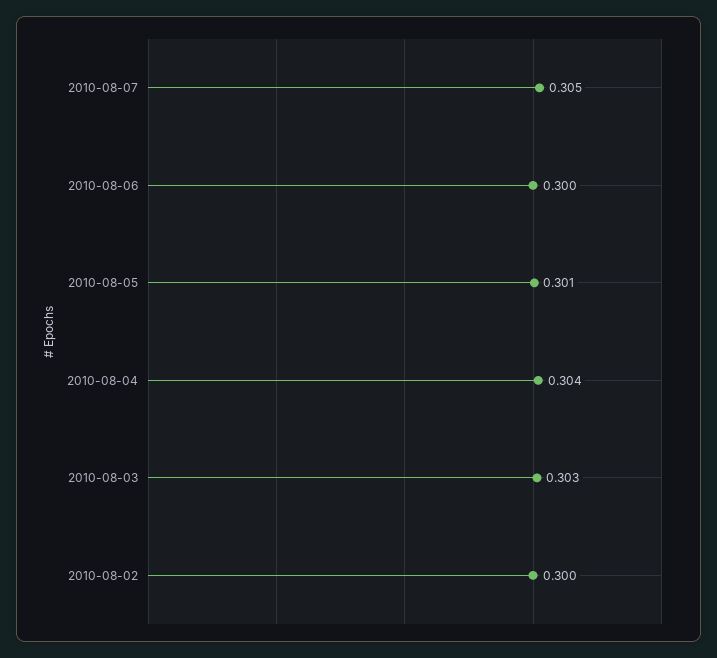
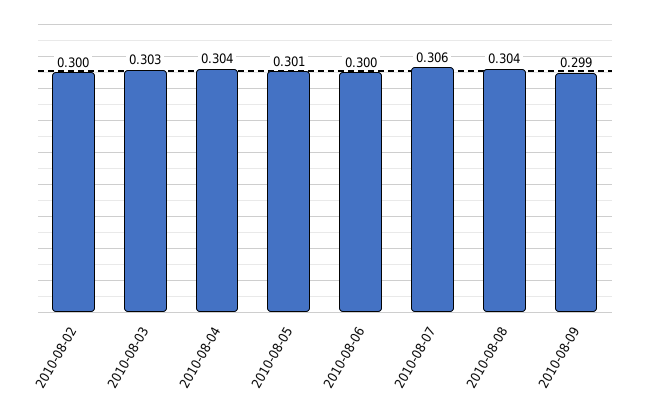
2010-08-07: 0.305 -> 0.306
2010-08-08: none -> 0.304
2010-08-09: none -> 0.299

